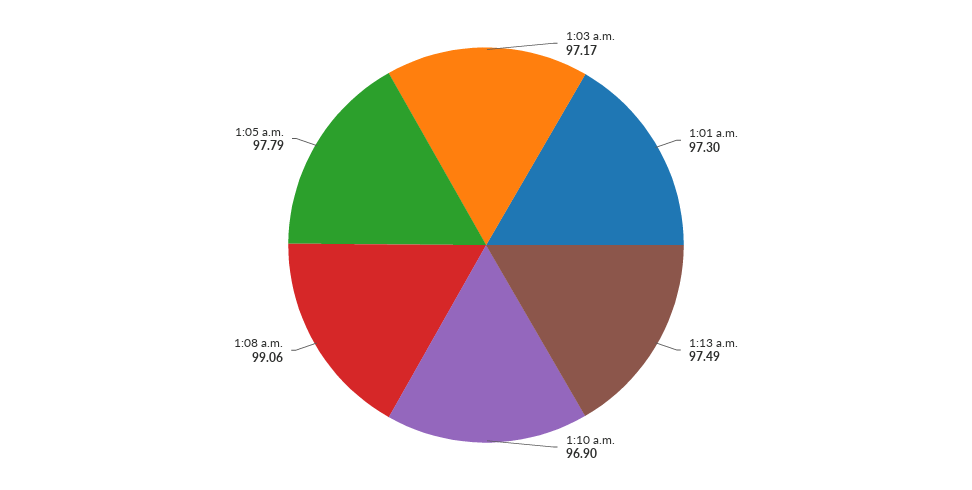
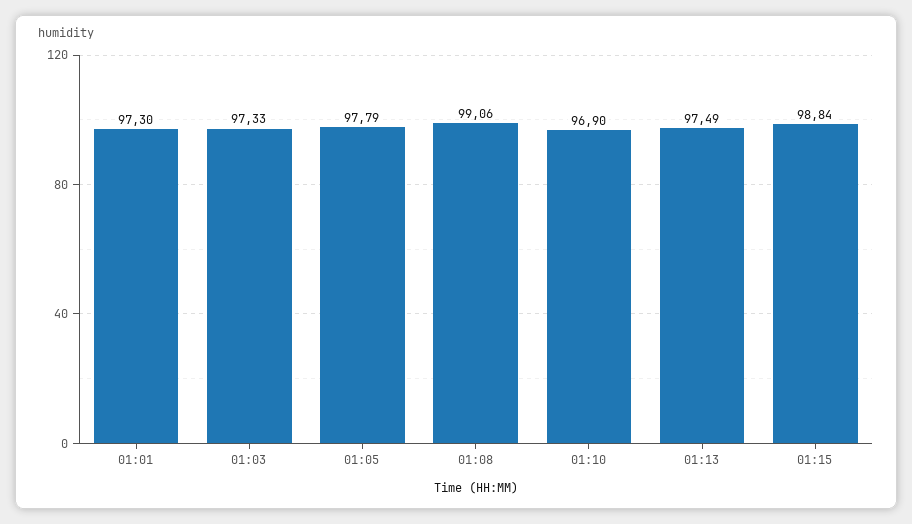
1:03 a.m.: 97.17 -> 97.33
01:15: none -> 98.84

